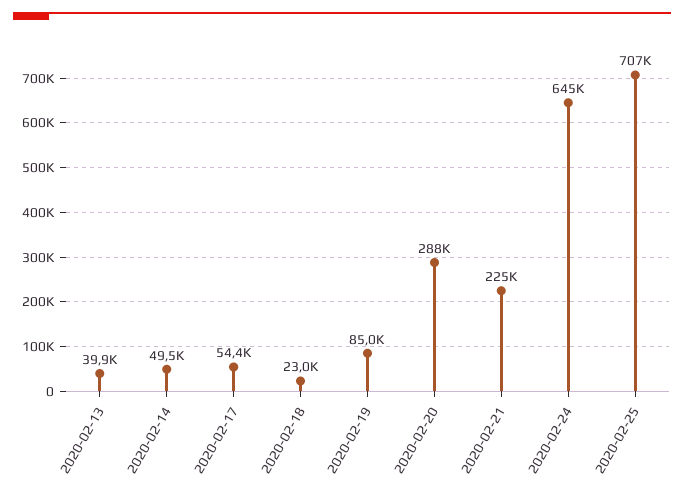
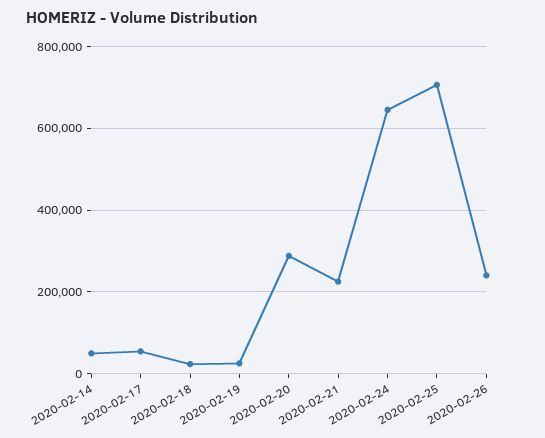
2020-02-13: 39900 -> none
2020-02-19: 85000 -> 20000
2020-02-26: none -> 240000

